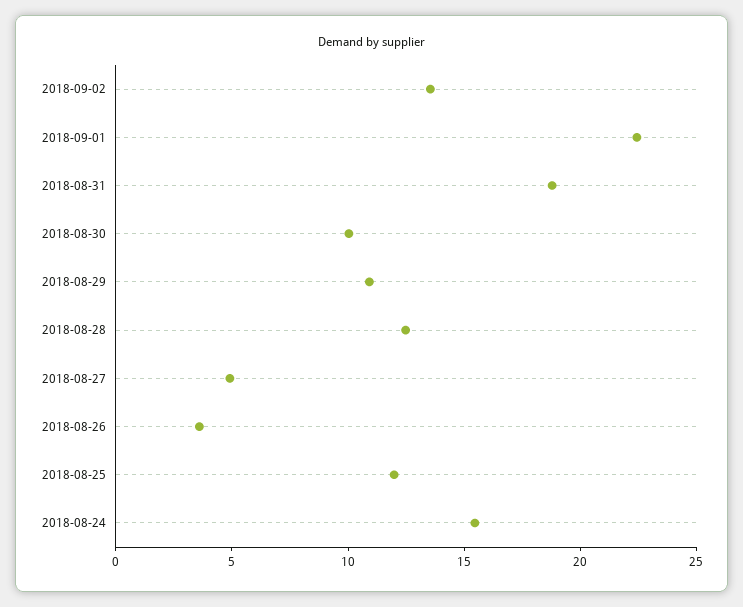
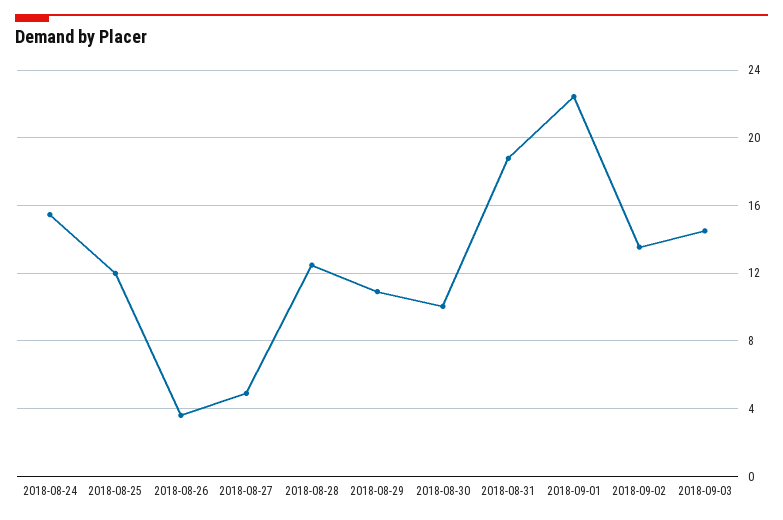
2018-09-03: none -> 14.5

